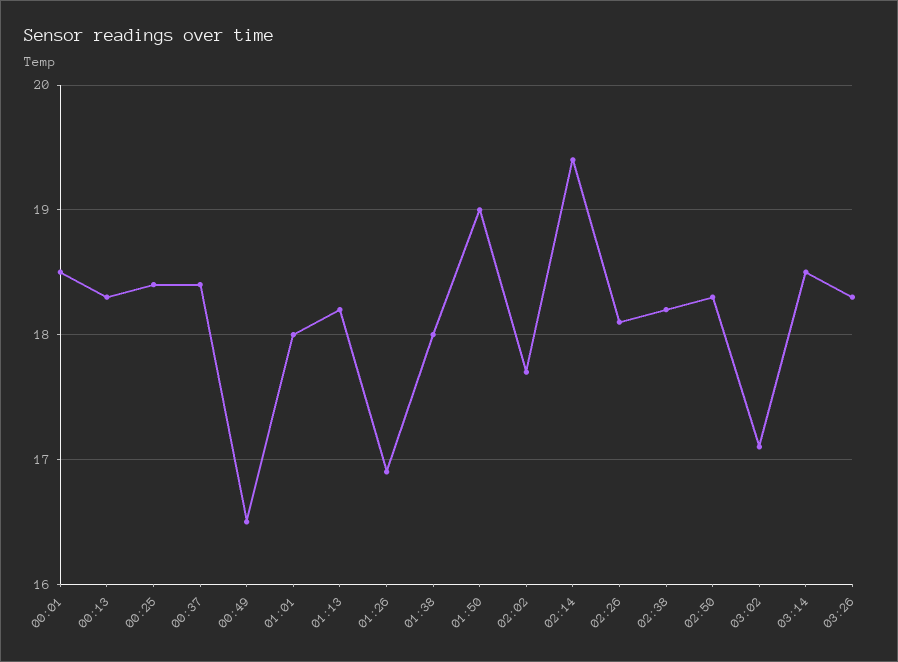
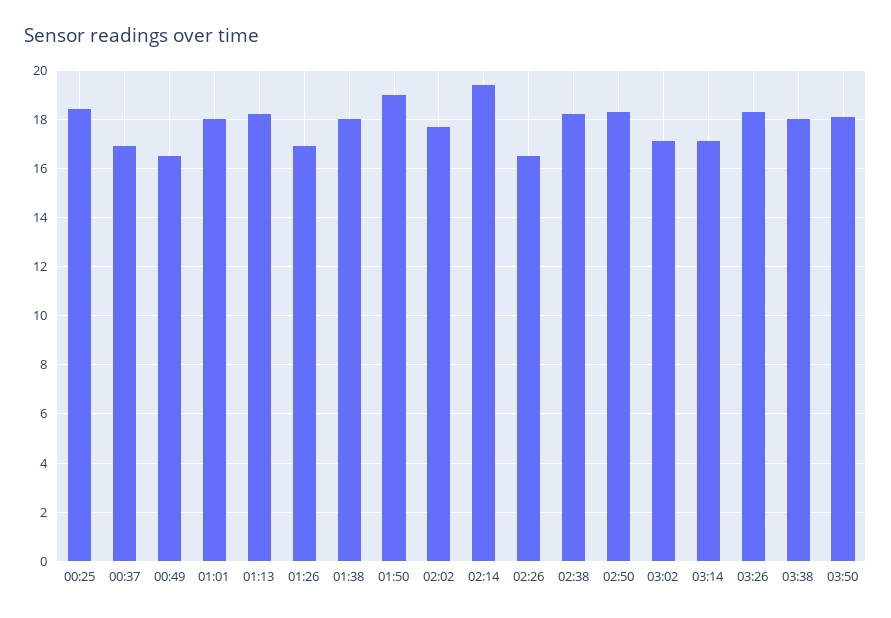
00:01: 18.5 -> none
00:13: 18.3 -> none
00:37: 18.4 -> 17
02:26: 18.1 -> 16.5
03:14: 18.5 -> 17
03:38: none -> 18
03:50: none -> 18

